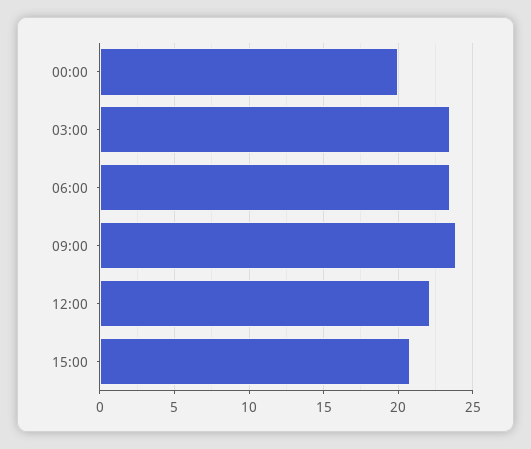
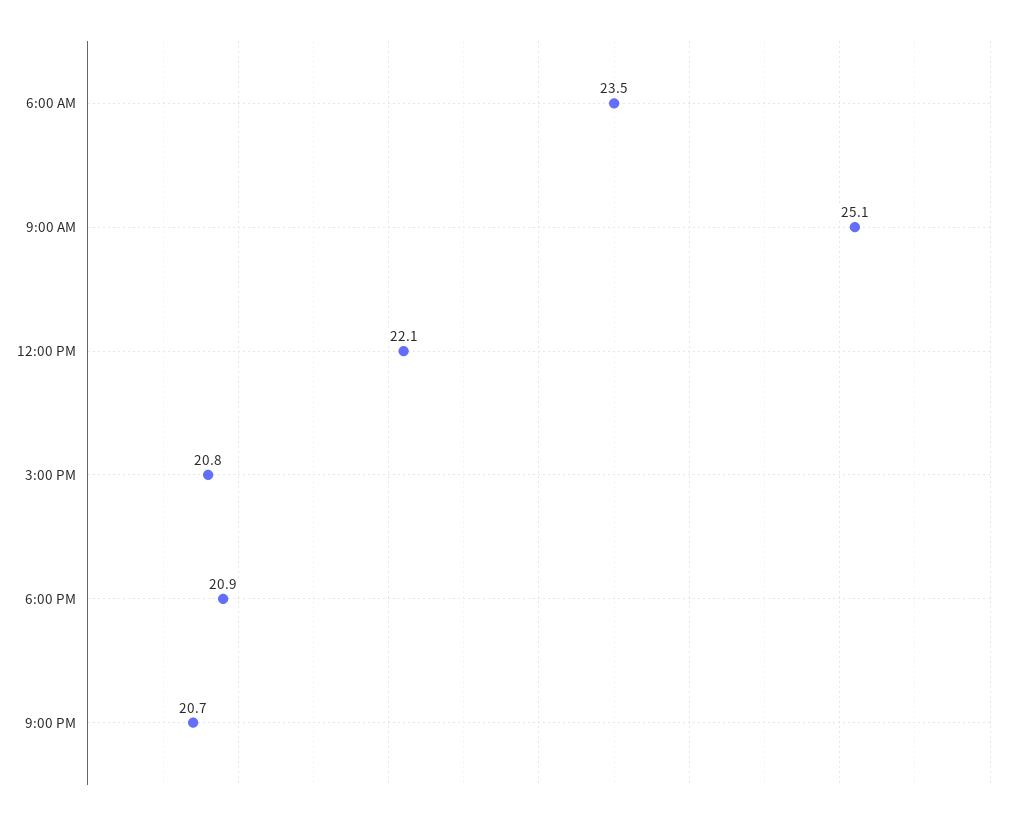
00:00: 20 -> none
03:00: 23.5 -> none
09:00: 24 -> 25.1
6:00 PM: none -> 20.9
9:00 PM: none -> 20.7

